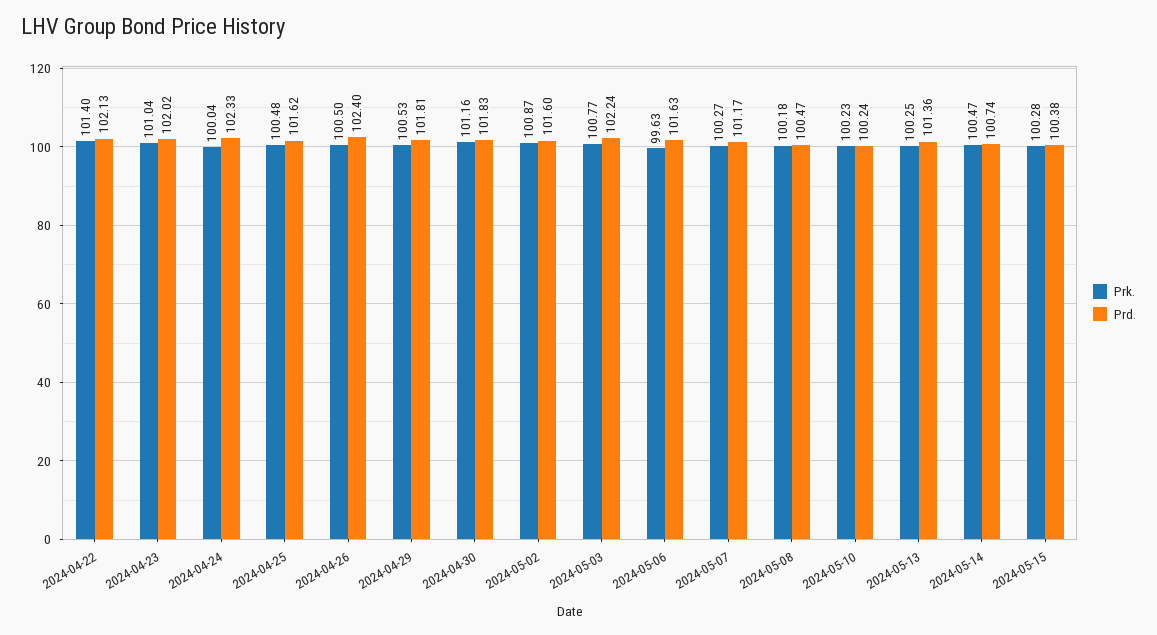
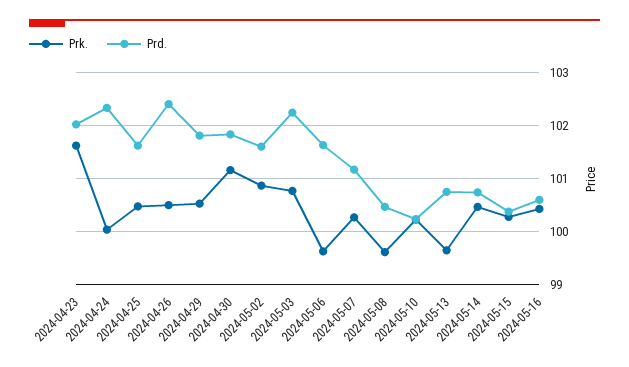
Prk., 2024-04-22: 101.4 -> none
Prd., 2024-04-22: 102.13 -> none
Prk., 2024-04-23: 101.04 -> 101.6
Prk., 2024-05-08: 100.18 -> 99.6
Prk., 2024-05-13: 100.25 -> 99.6
Prd., 2024-05-13: 101.36 -> 100.8
Prk., 2024-05-16: none -> 100.4
Prd., 2024-05-16: none -> 100.6

